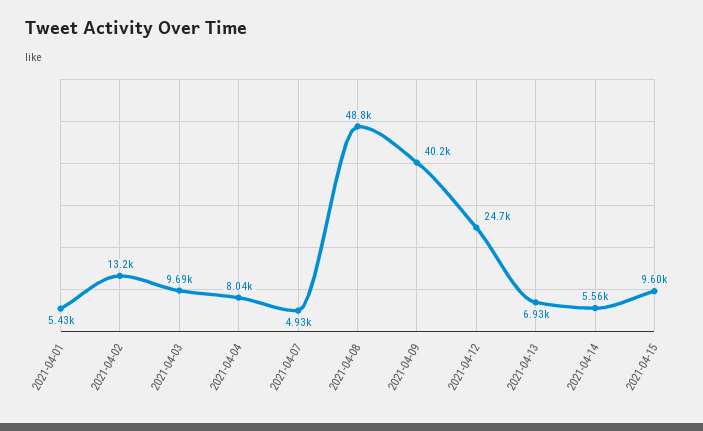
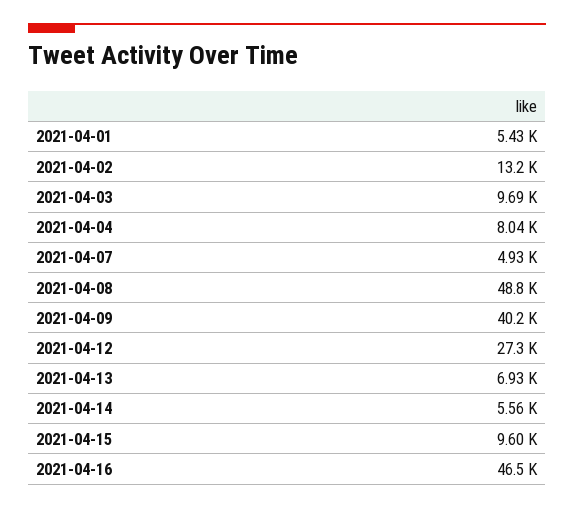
2021-04-12: 24700 -> 27300
2021-04-16: none -> 46500

